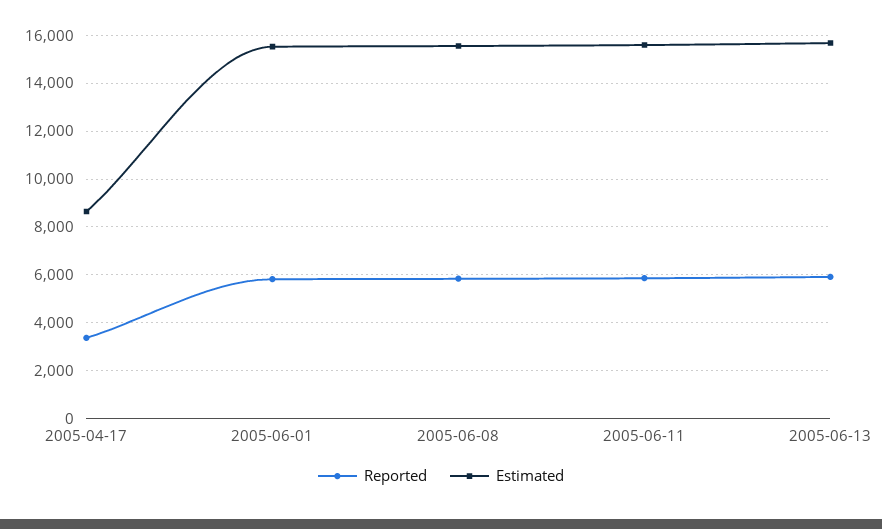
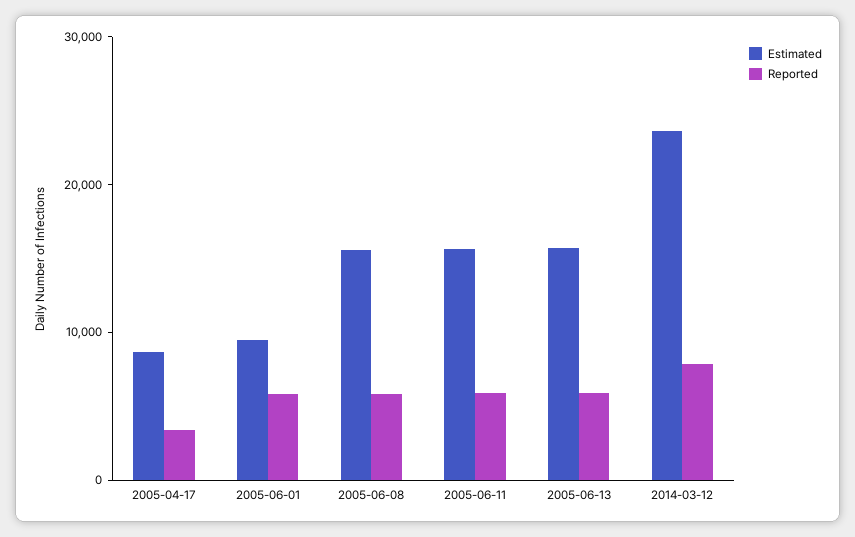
Estimated, 2005-06-01: 15500 -> 10000
Estimated, 2014-03-12: none -> 24000
Reported, 2014-03-12: none -> 8000

